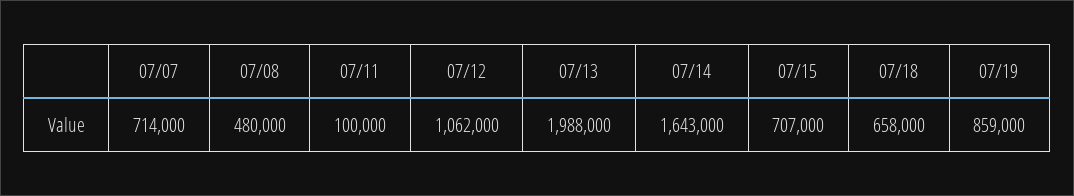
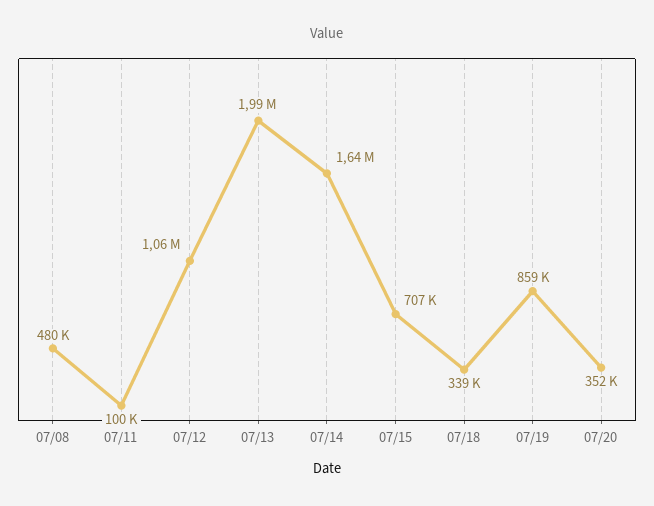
07/07: 714000 -> none
07/18: 658000 -> 339000
07/20: none -> 352000

